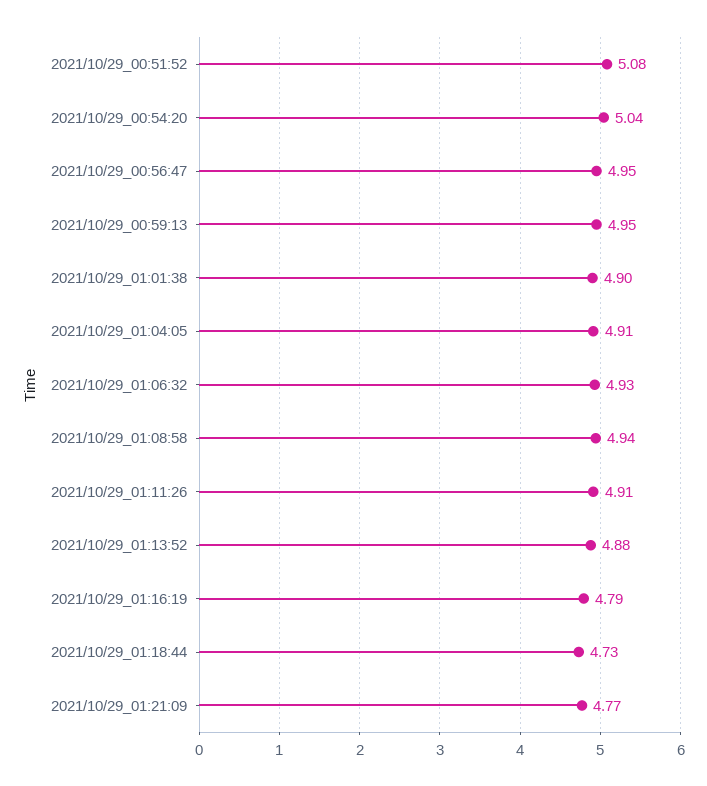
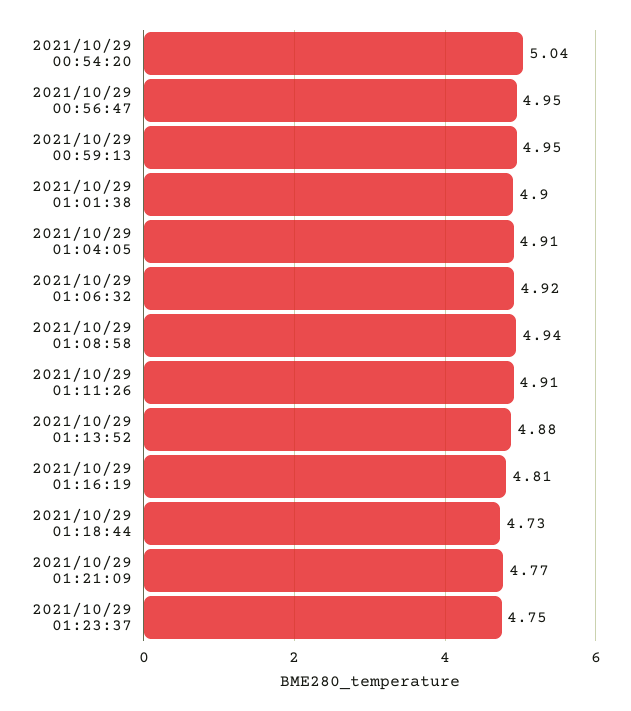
2021/10/29_00:51:52: 5.08 -> none
2021/10/29_01:06:32: 4.93 -> 4.92
2021/10/29_01:16:19: 4.79 -> 4.81
2021/10/29 01:23:37: none -> 4.75

